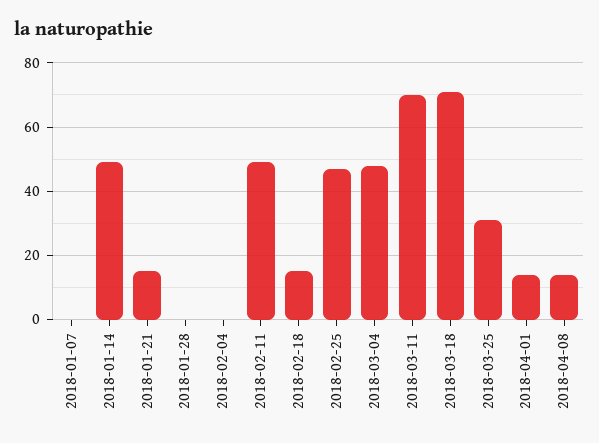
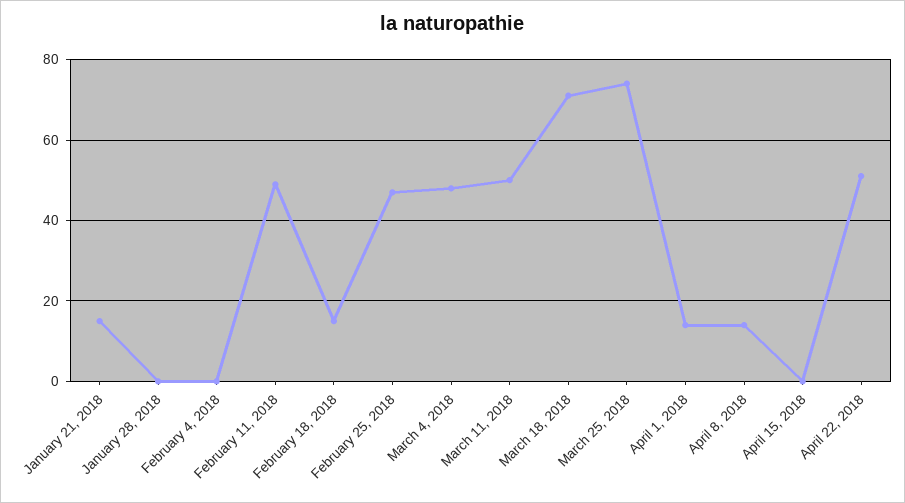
2018-01-07: 0 -> none
2018-01-14: 50 -> none
2018-03-11: 70 -> 50
2018-03-25: 30 -> 75
April 15, 2018: none -> 0
April 22, 2018: none -> 50

